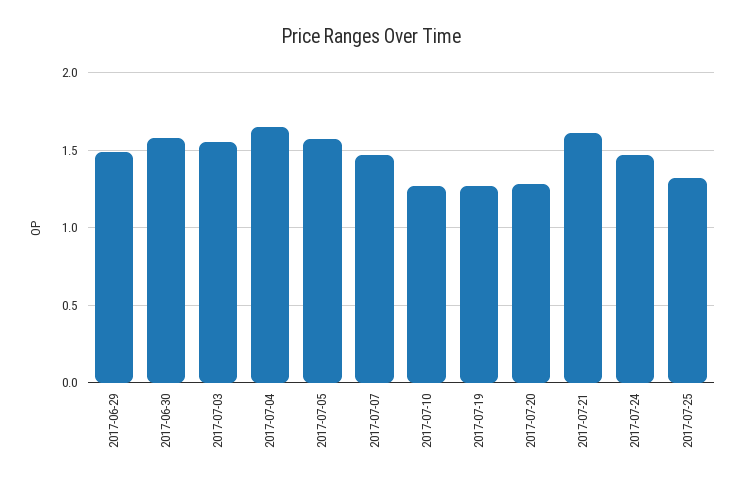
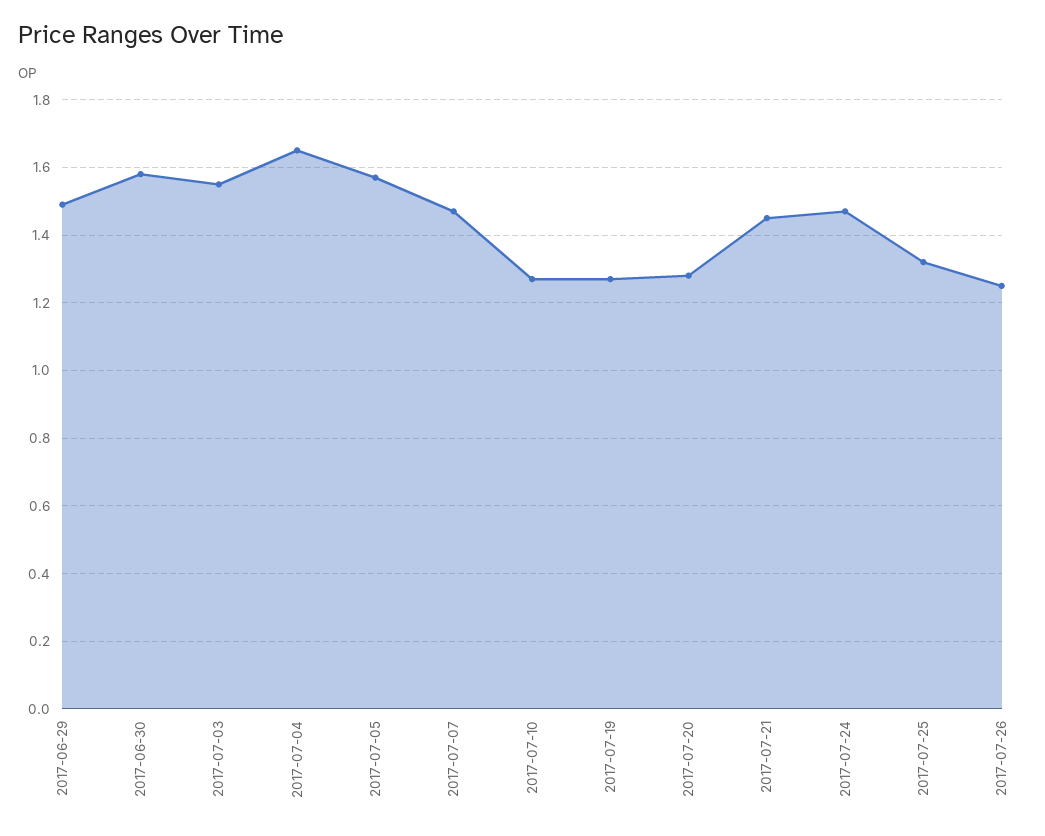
2017-07-21: 1.6 -> 1.45
2017-07-26: none -> 1.25

